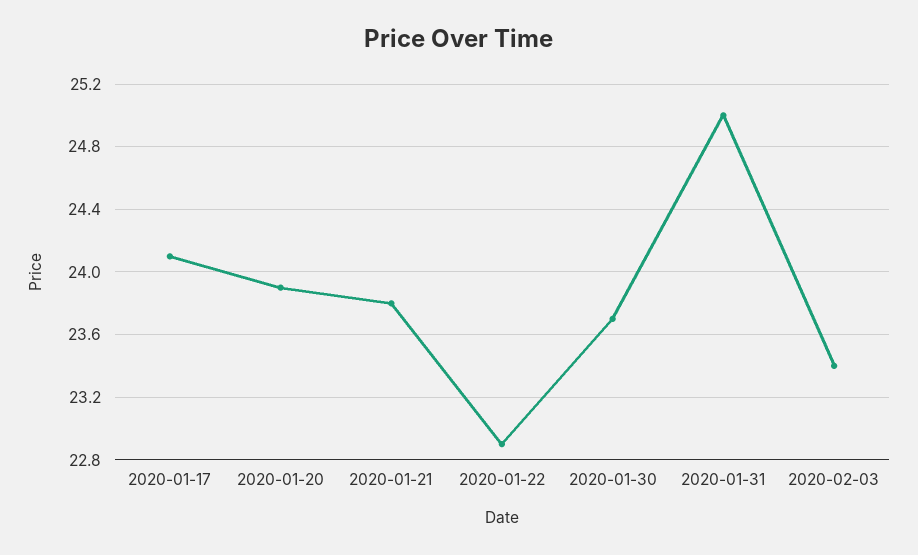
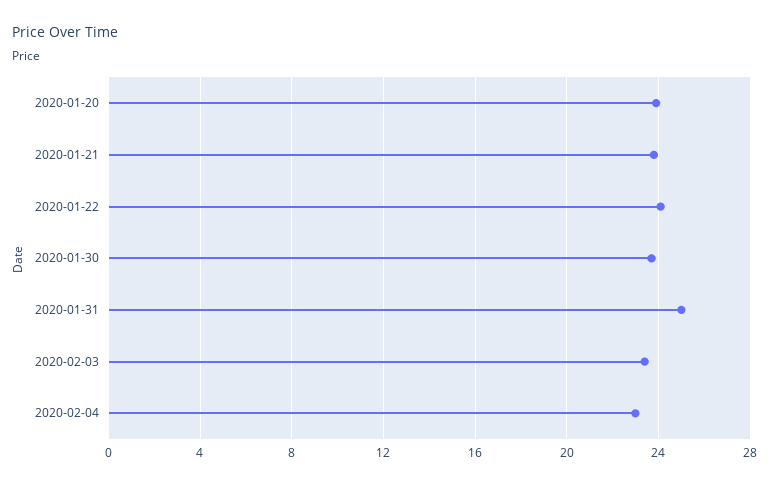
2020-01-17: 24.1 -> none
2020-01-22: 22.9 -> 24
2020-02-04: none -> 23

